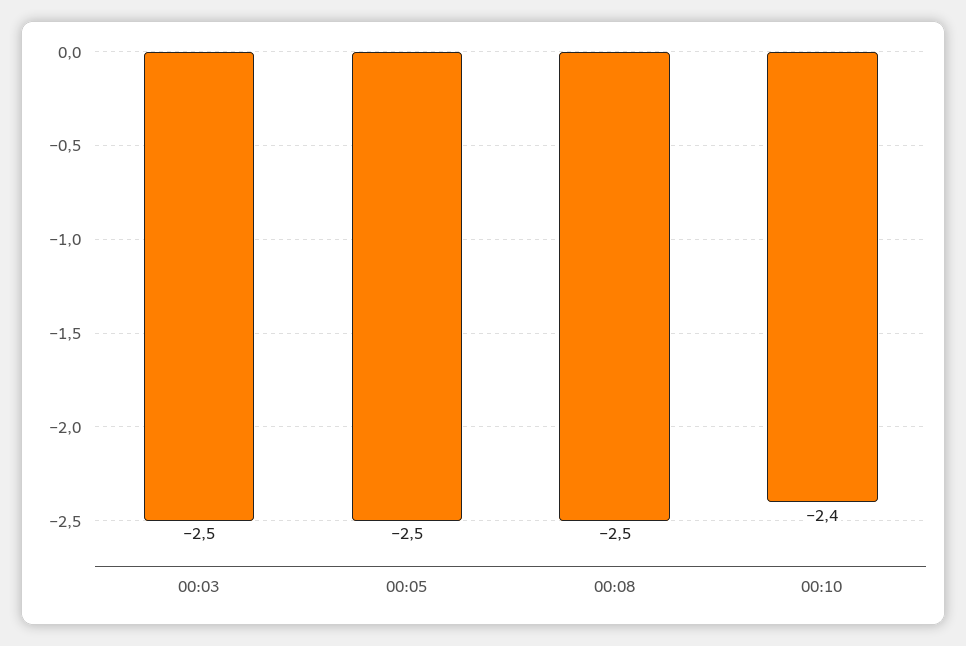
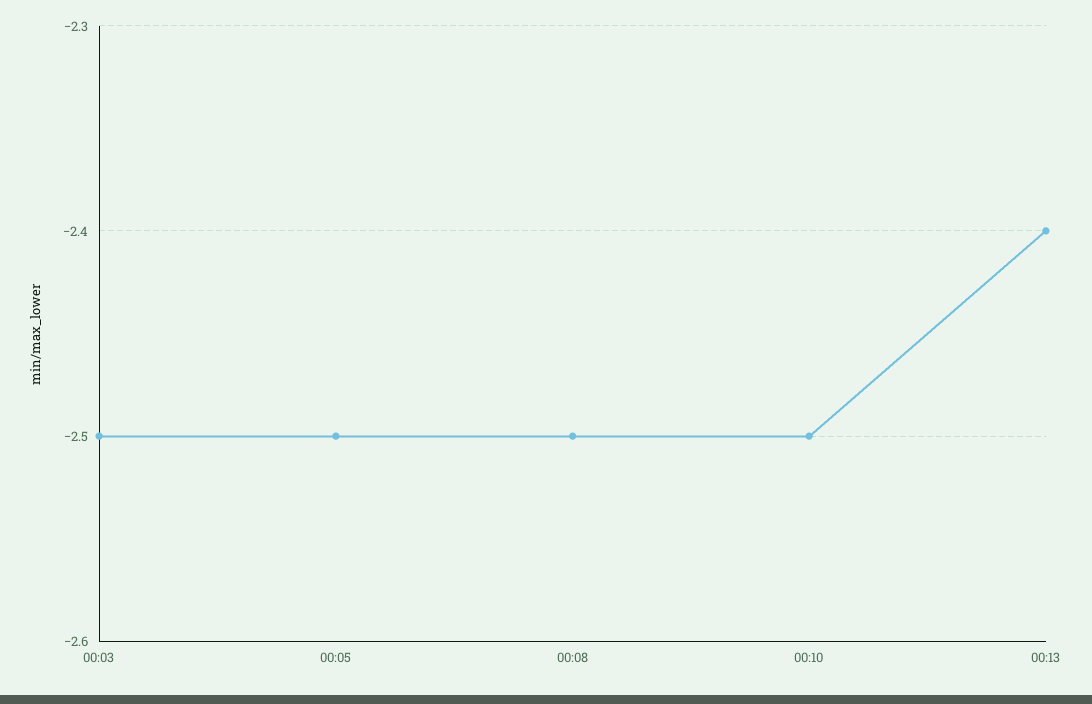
00:10: -2.4 -> -2.5
00:13: none -> -2.4

